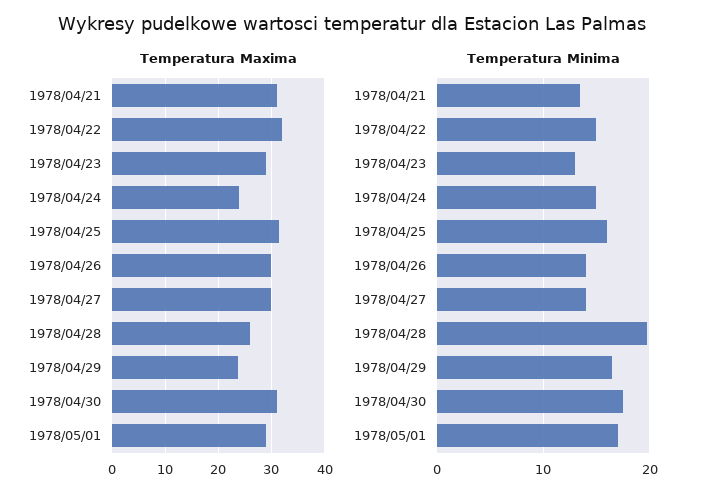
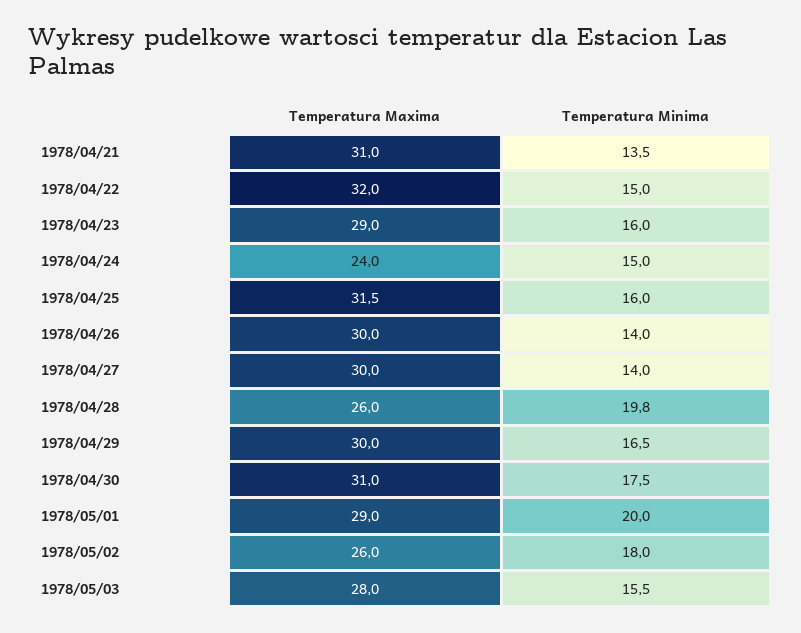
Temperatura Maxima, 1978/04/29: 24 -> 30
Temperatura Minima, 1978/04/23: 13 -> 16
Temperatura Minima, 1978/05/01: 17 -> 20
Temperatura Maxima, 1978/05/02: none -> 26
Temperatura Minima, 1978/05/02: none -> 18
Temperatura Maxima, 1978/05/03: none -> 28
Temperatura Minima, 1978/05/03: none -> 15.5

